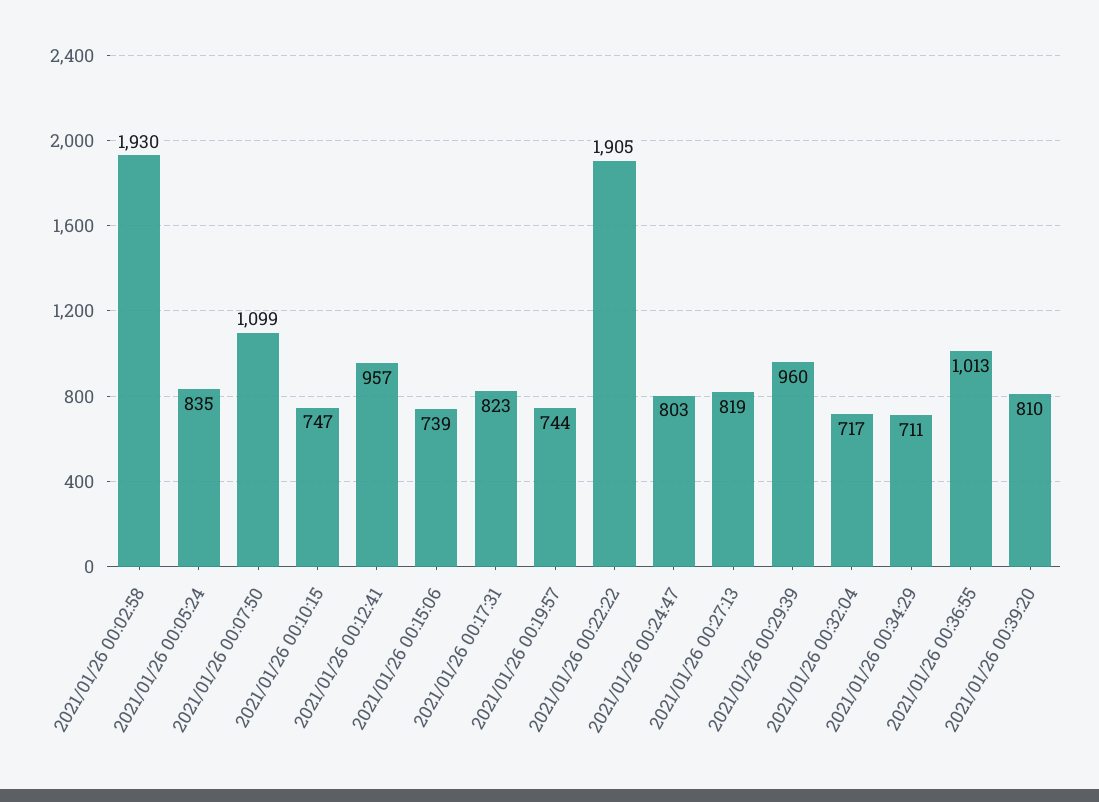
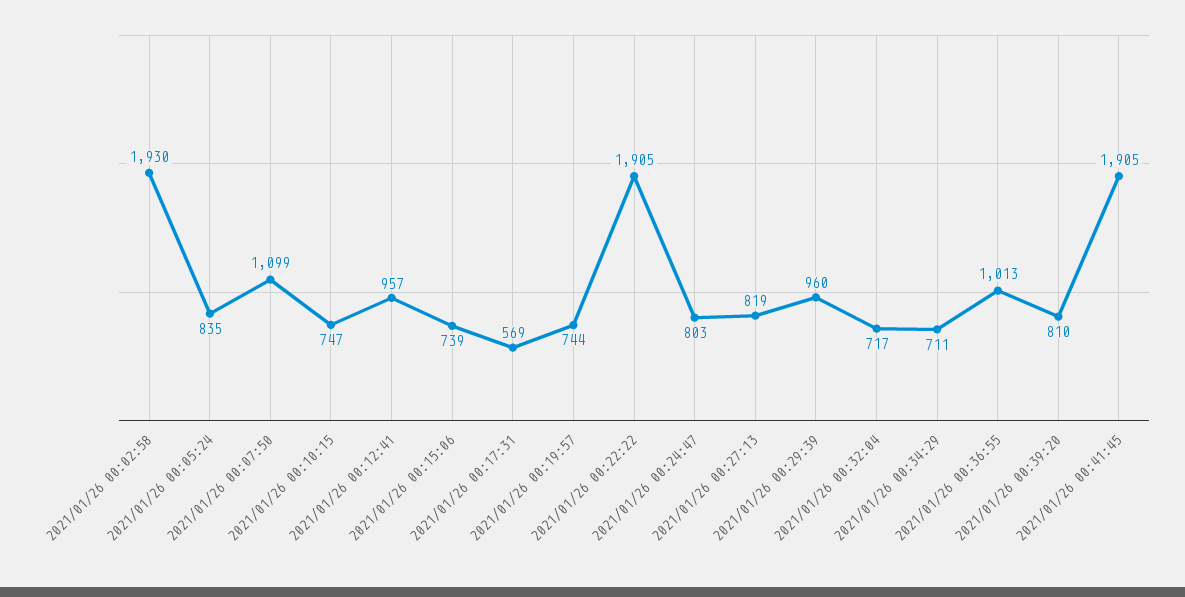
2021/01/26 00:17:31: 823 -> 569
2021/01/26 00:41:45: none -> 1905

